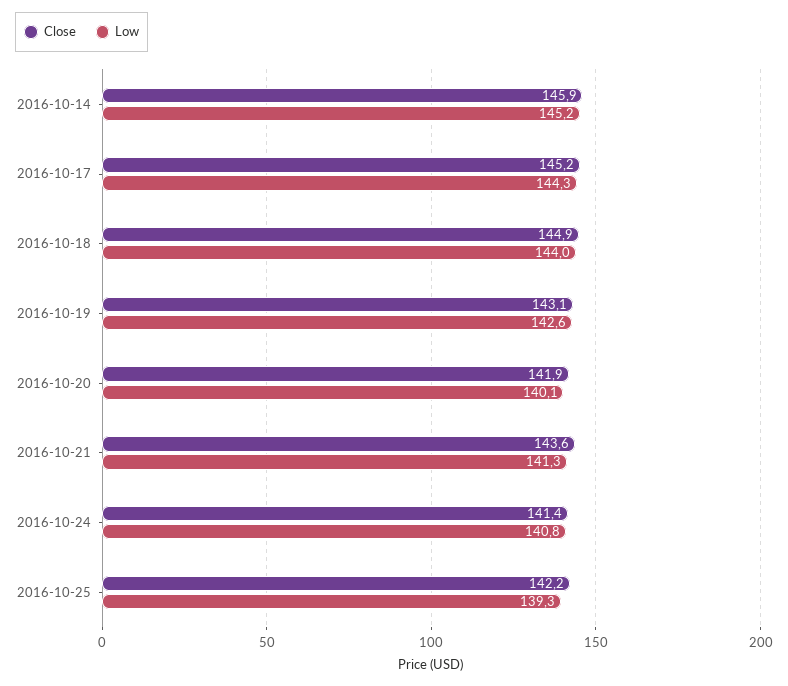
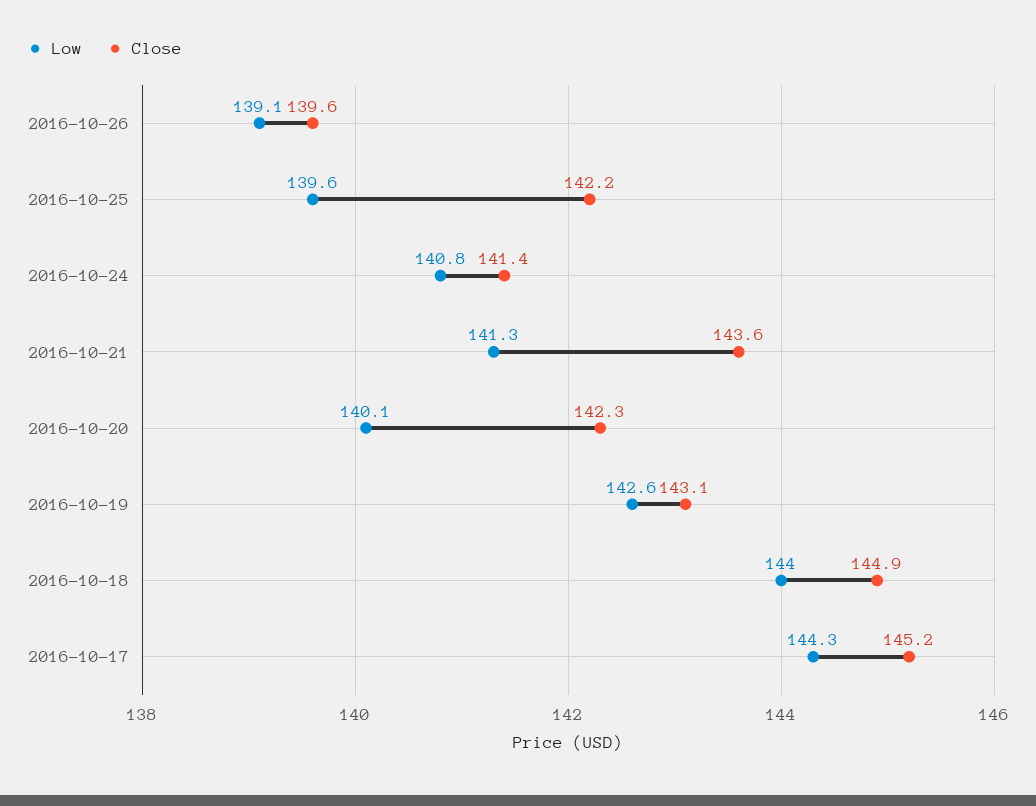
Close, 2016-10-14: 145.9 -> none
Low, 2016-10-14: 145.2 -> none
Close, 2016-10-20: 141.9 -> 142.3
Low, 2016-10-25: 139.3 -> 139.6
Low, 2016-10-26: none -> 139.1
Close, 2016-10-26: none -> 139.6

